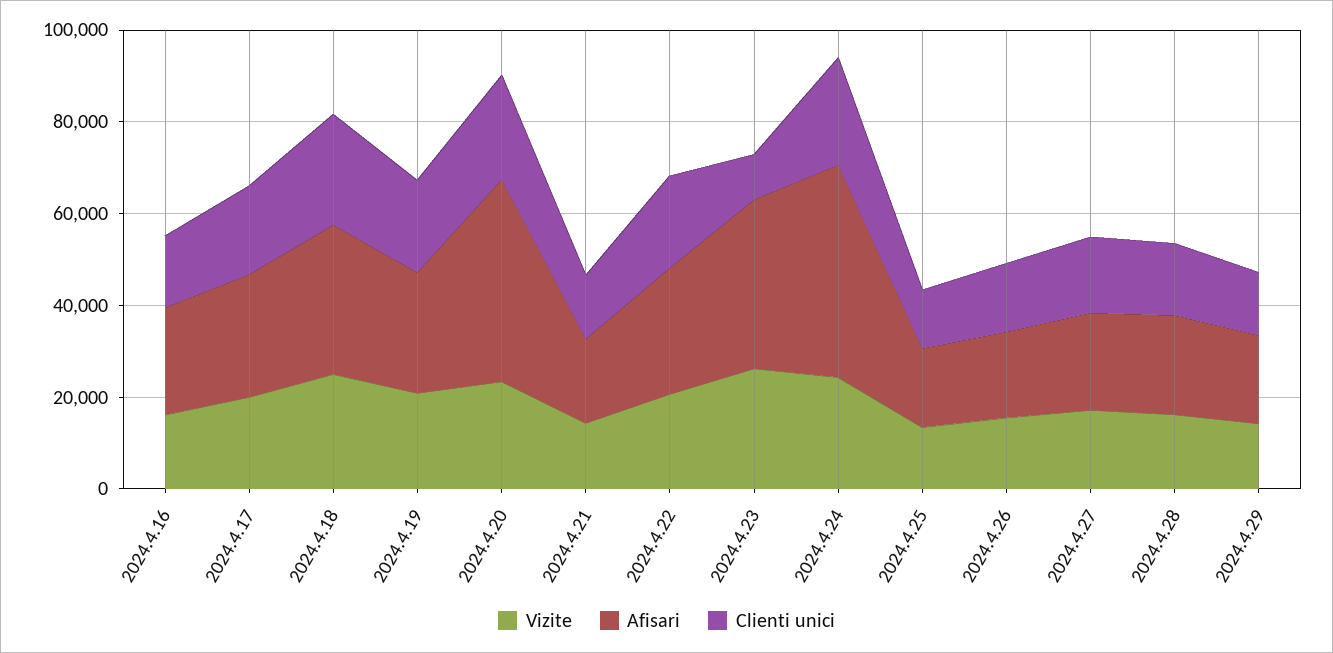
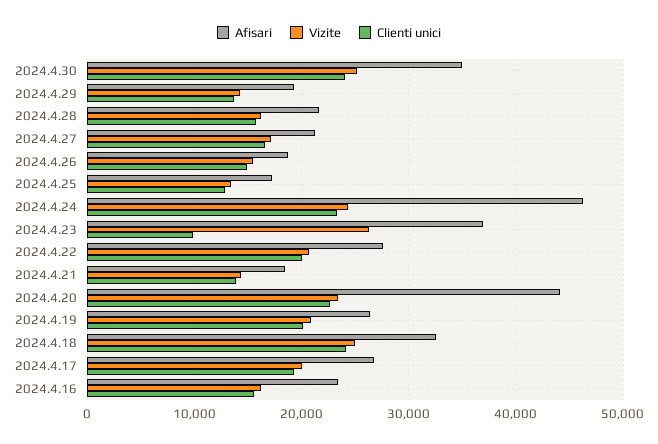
Afisari, 2024.4.30: none -> 35000
Vizite, 2024.4.30: none -> 25000
Clienti unici, 2024.4.30: none -> 24000

